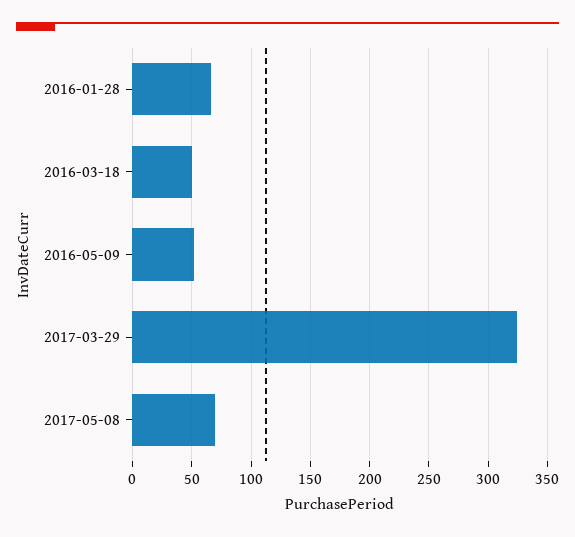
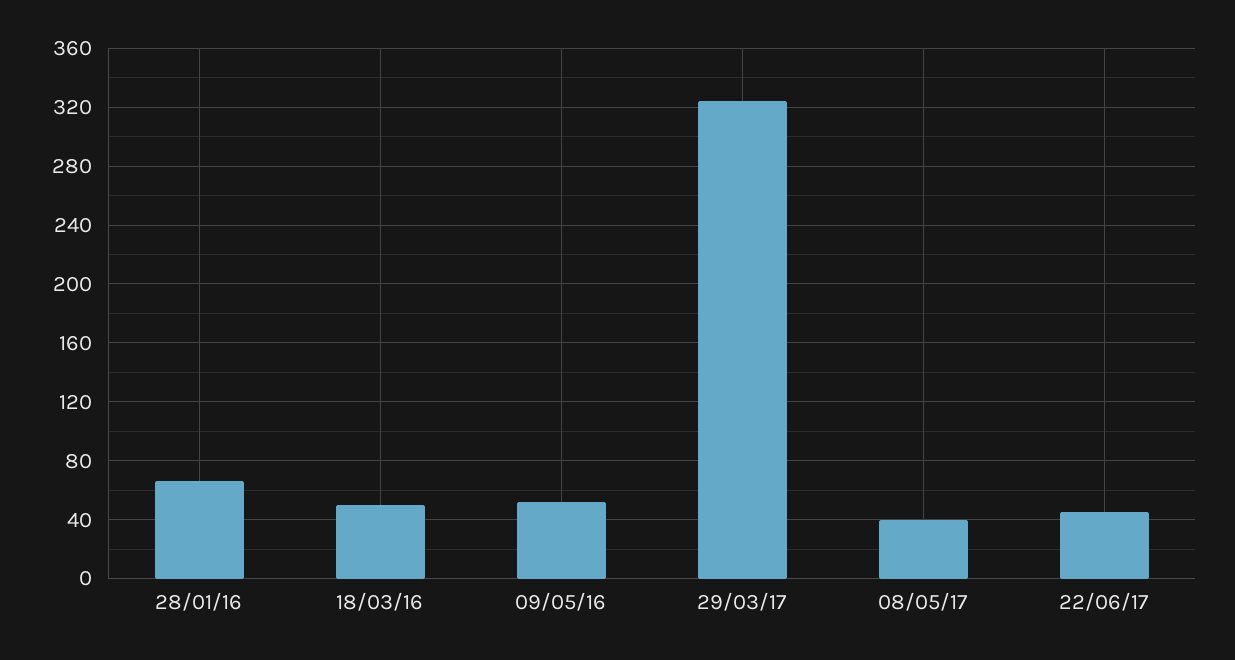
2017-05-08: 70 -> 40
22/06/17: none -> 45

